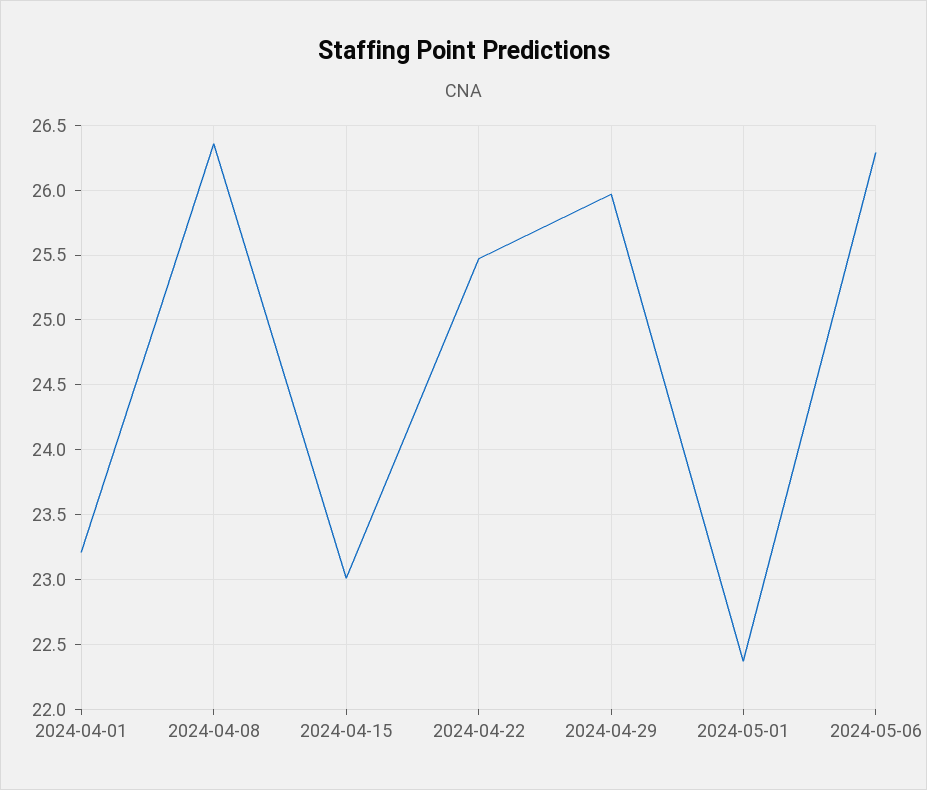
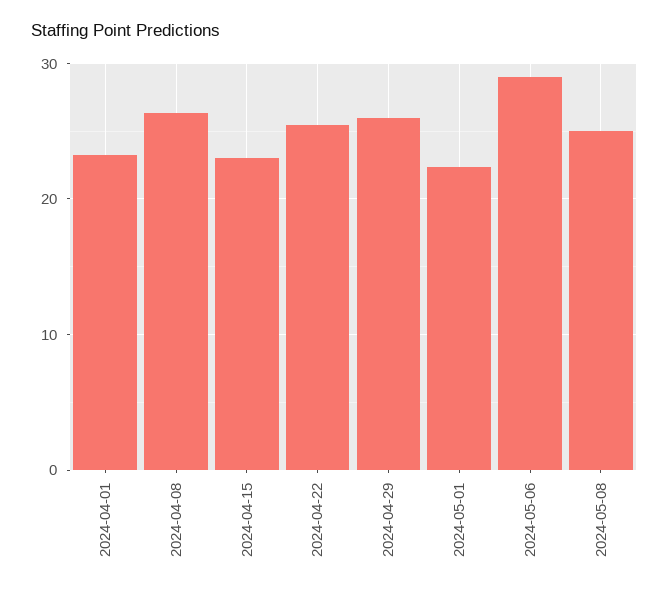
2024-05-06: 26.3 -> 29
2024-05-08: none -> 25

